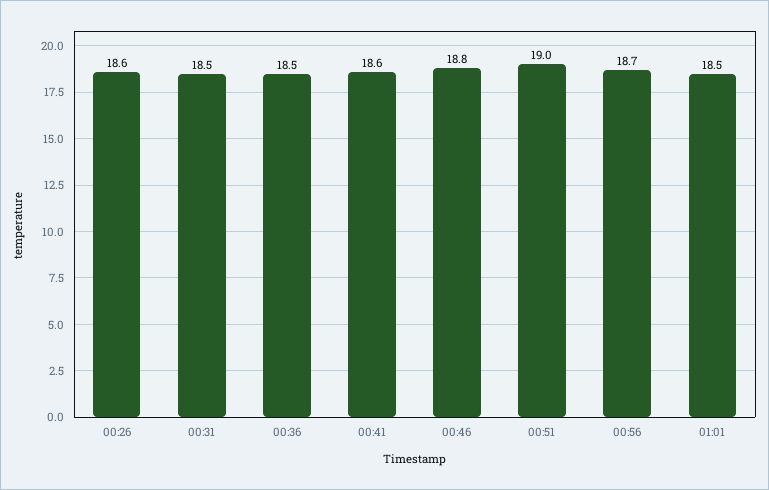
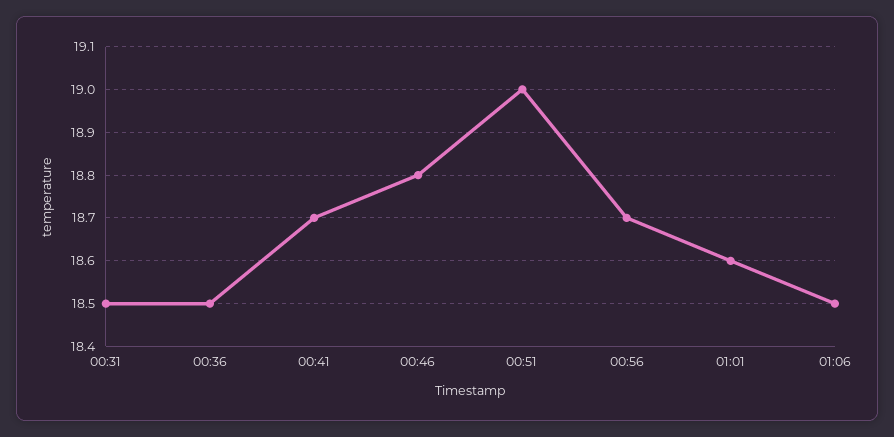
00:26: 18.6 -> none
00:41: 18.6 -> 18.7
01:01: 18.5 -> 18.6
01:06: none -> 18.5

